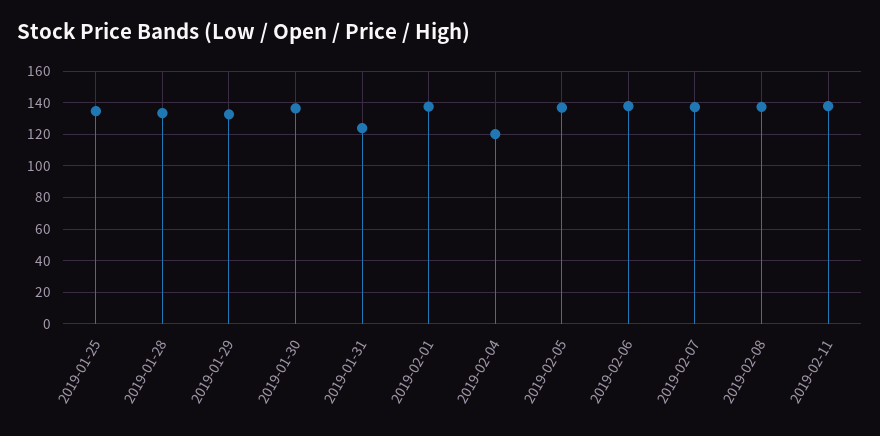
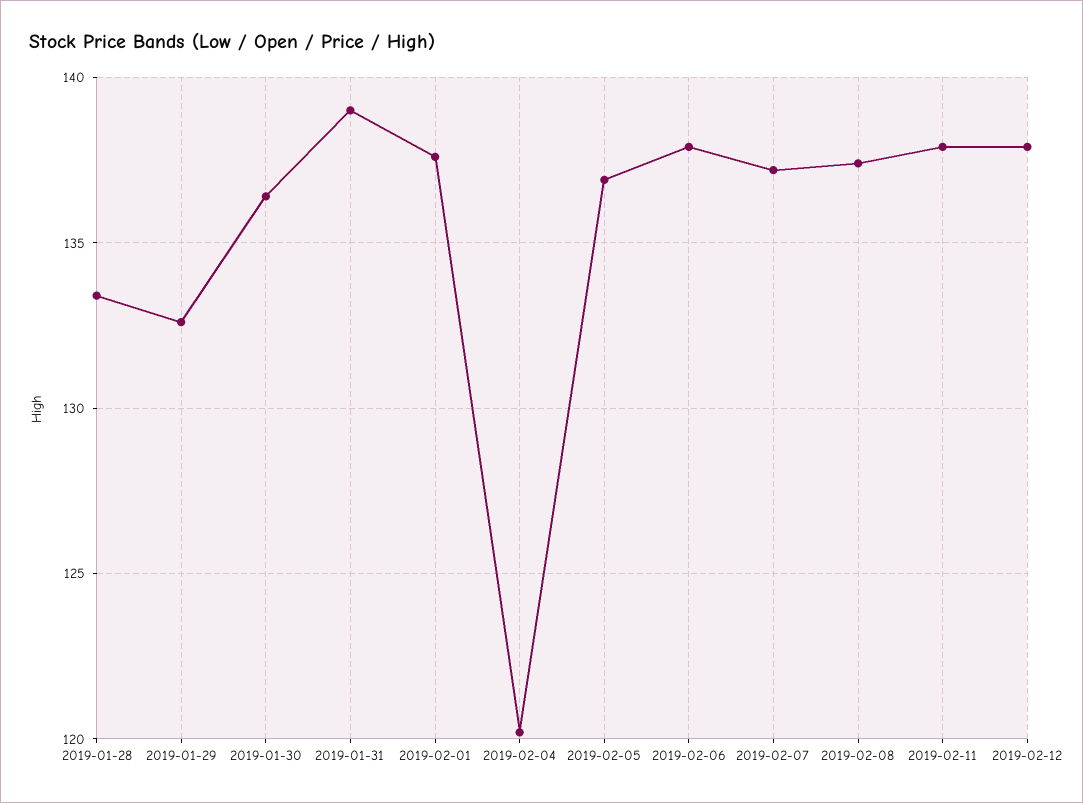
2019-01-25: 135 -> none
2019-01-31: 125 -> 139
2019-02-12: none -> 138

